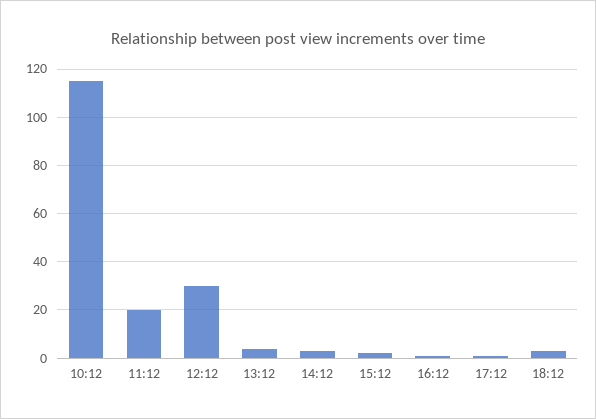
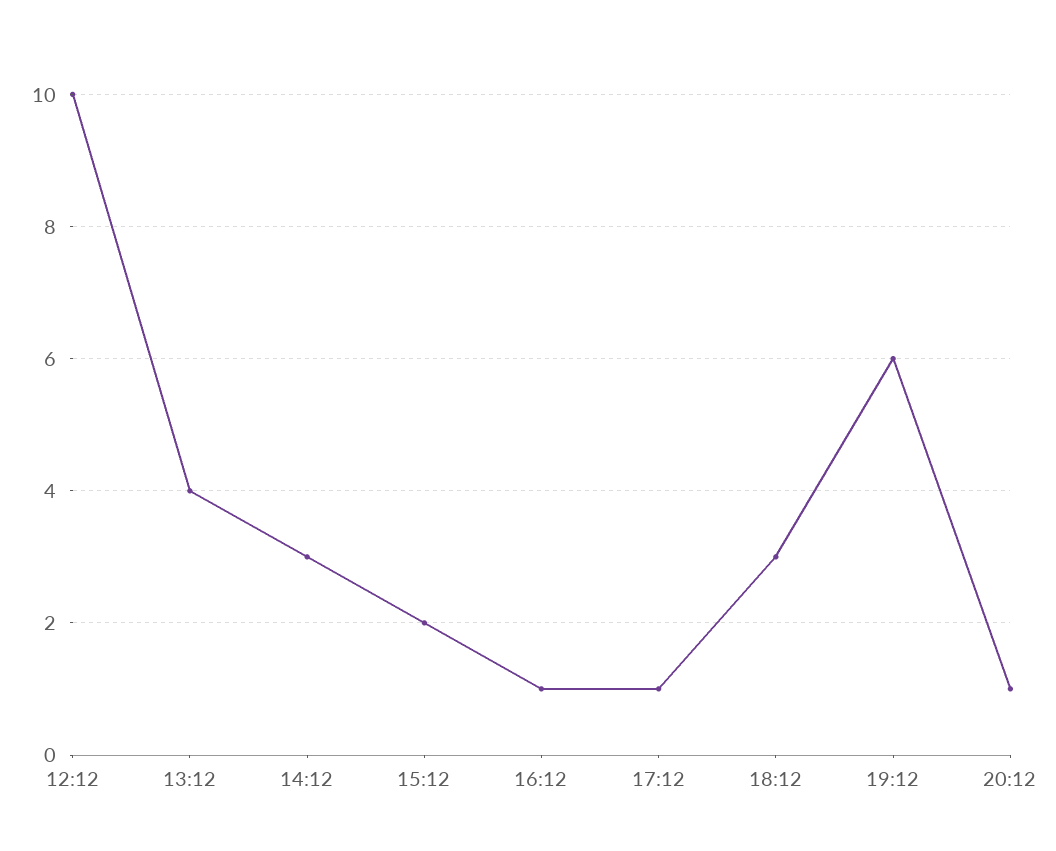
10:12: 115 -> none
11:12: 20 -> none
12:12: 30 -> 10
19:12: none -> 6
20:12: none -> 1

